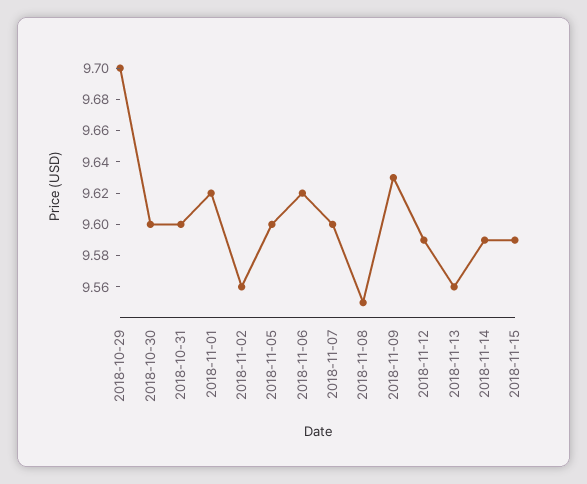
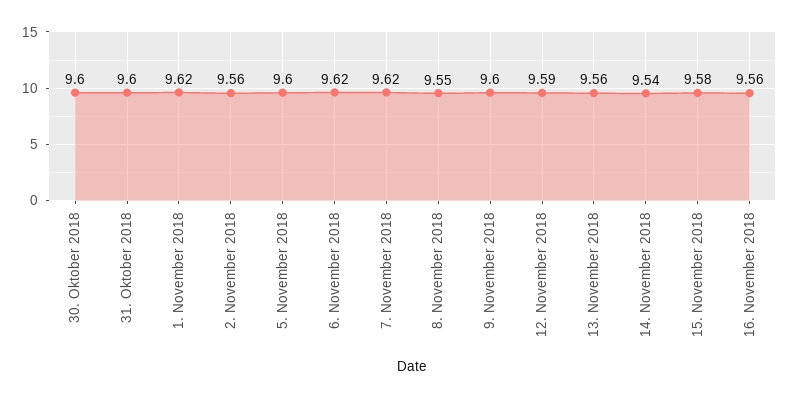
2018-10-29: 9.7 -> none
2018-11-07: 9.6 -> 9.62
2018-11-09: 9.63 -> 9.6
2018-11-14: 9.59 -> 9.54
2018-11-15: 9.59 -> 9.58
16. November 2018: none -> 9.56

